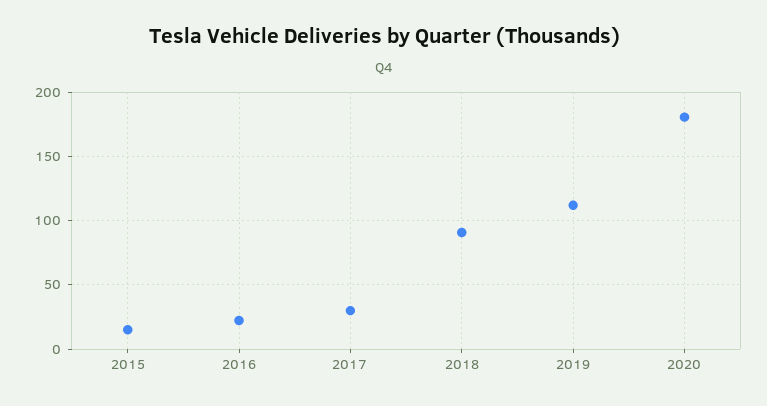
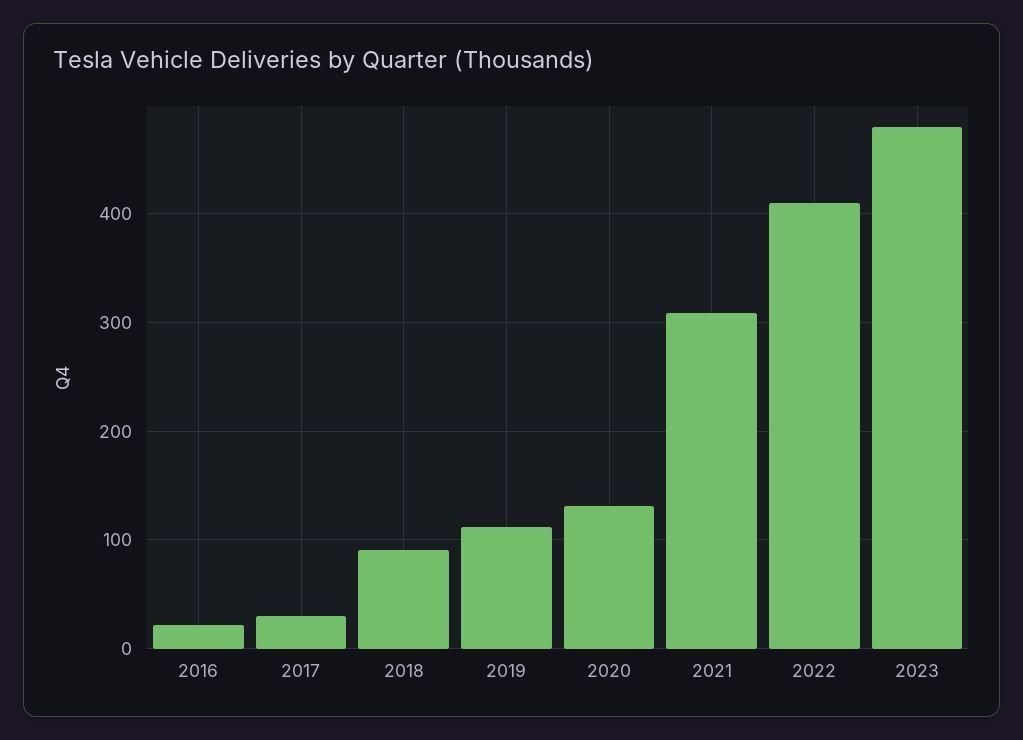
2015: 15 -> none
2020: 180 -> 130
2021: none -> 310
2022: none -> 410
2023: none -> 480

